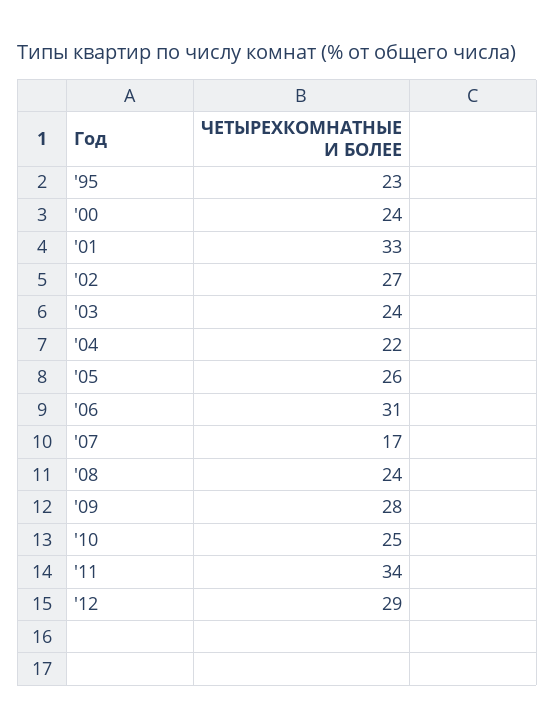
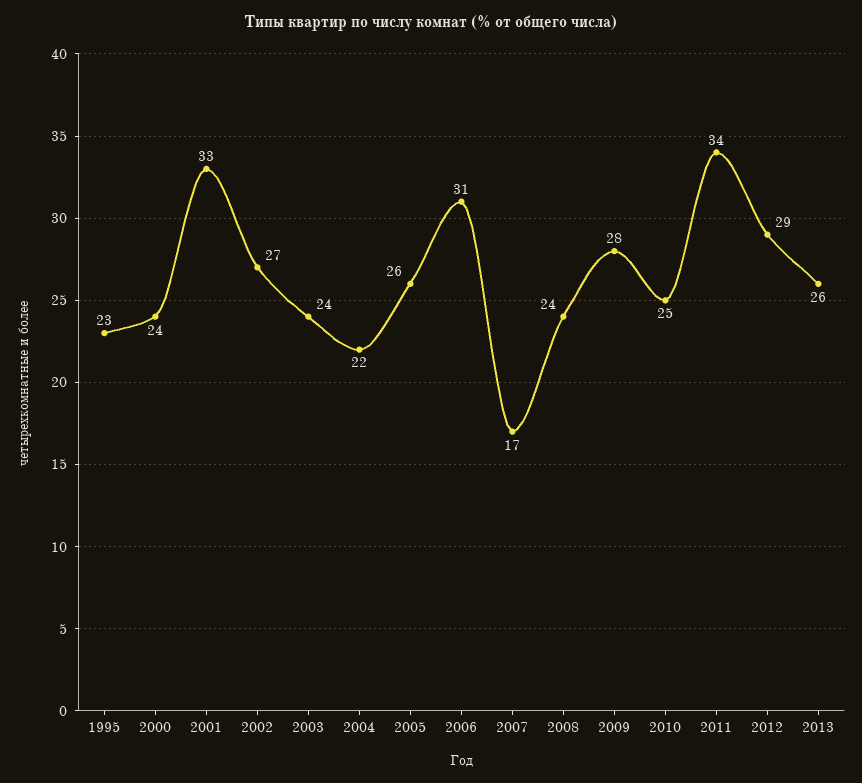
2013: none -> 26

